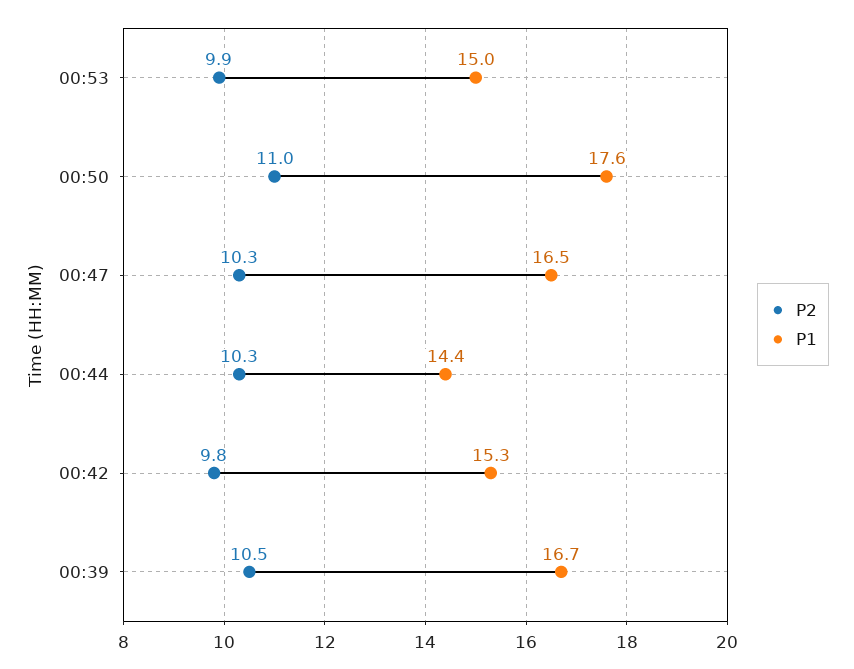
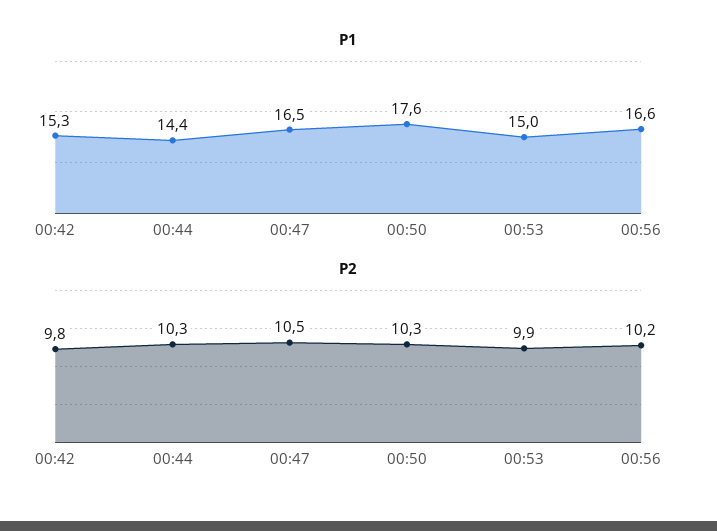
P2, 00:50: 11 -> 10.3
P2, 00:47: 10.3 -> 10.5
P2, 00:39: 10.5 -> none
P1, 00:39: 16.7 -> none
P1, 00:56: none -> 16.6
P2, 00:56: none -> 10.2

